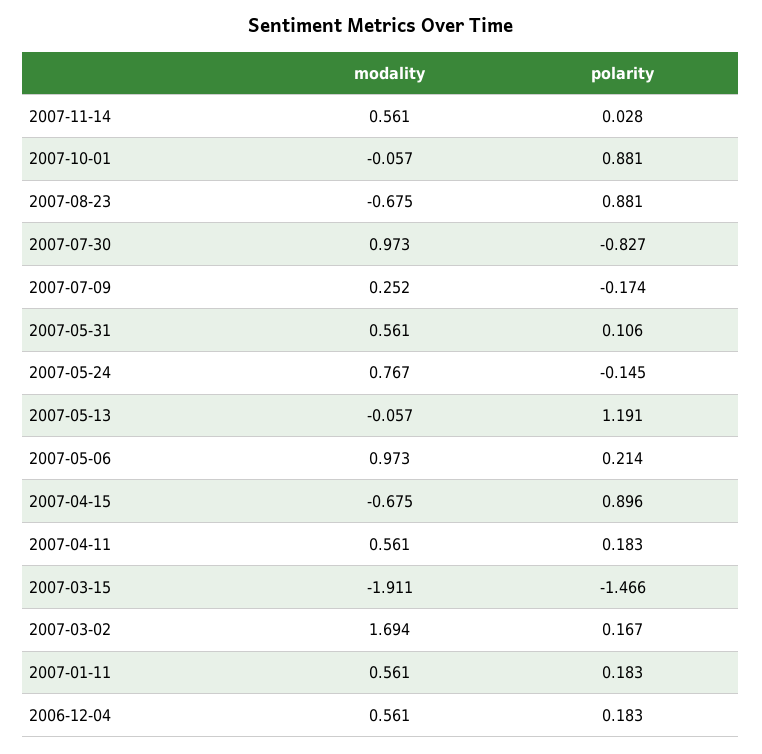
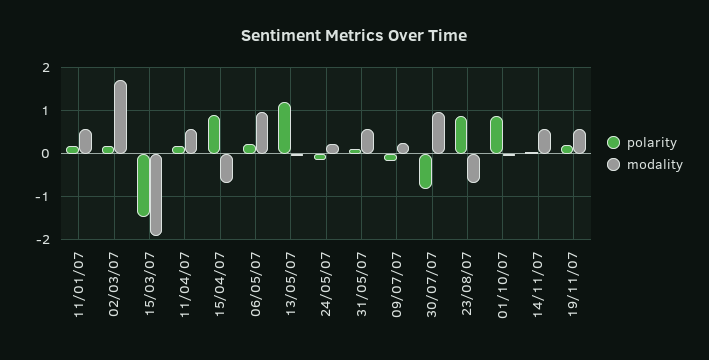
modality, 2007-05-24: 0.767 -> 0.2
modality, 2006-12-04: 0.561 -> none
polarity, 2006-12-04: 0.183 -> none
polarity, 19/11/07: none -> 0.2
modality, 19/11/07: none -> 0.6

